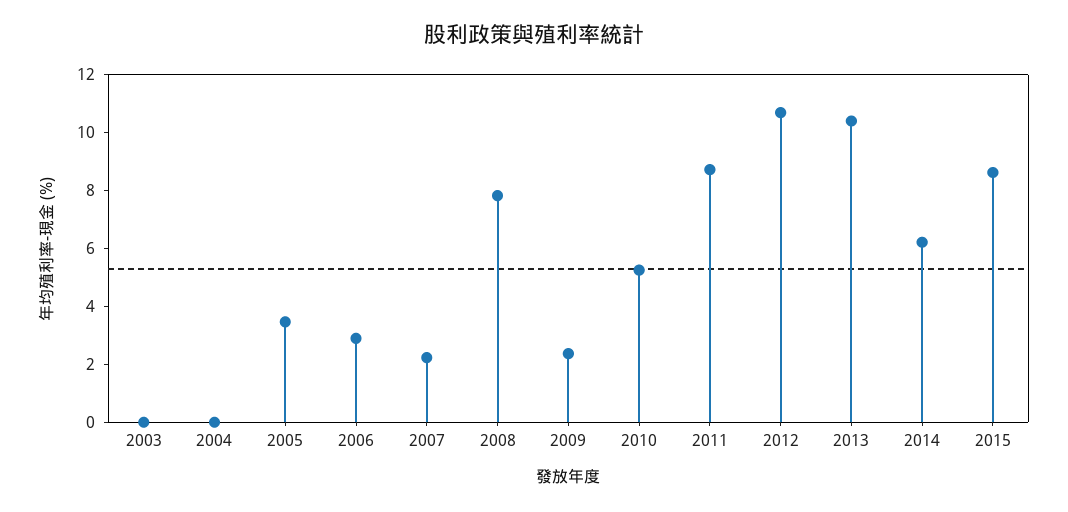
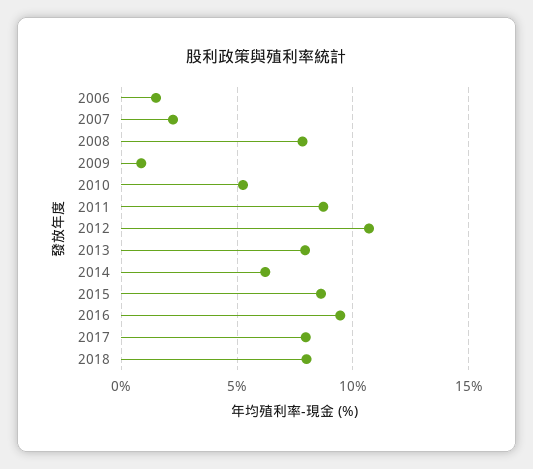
2003: 0 -> none
2004: 0 -> none
2005: 3.5 -> none
2006: 3 -> 1.5
2009: 2.5 -> 1
2013: 10.5 -> 8
2016: none -> 9.5
2017: none -> 8
2018: none -> 8

